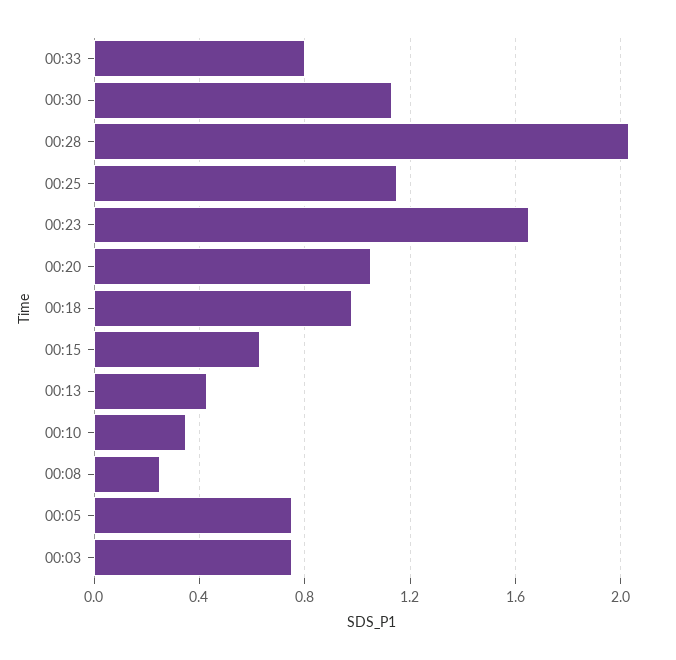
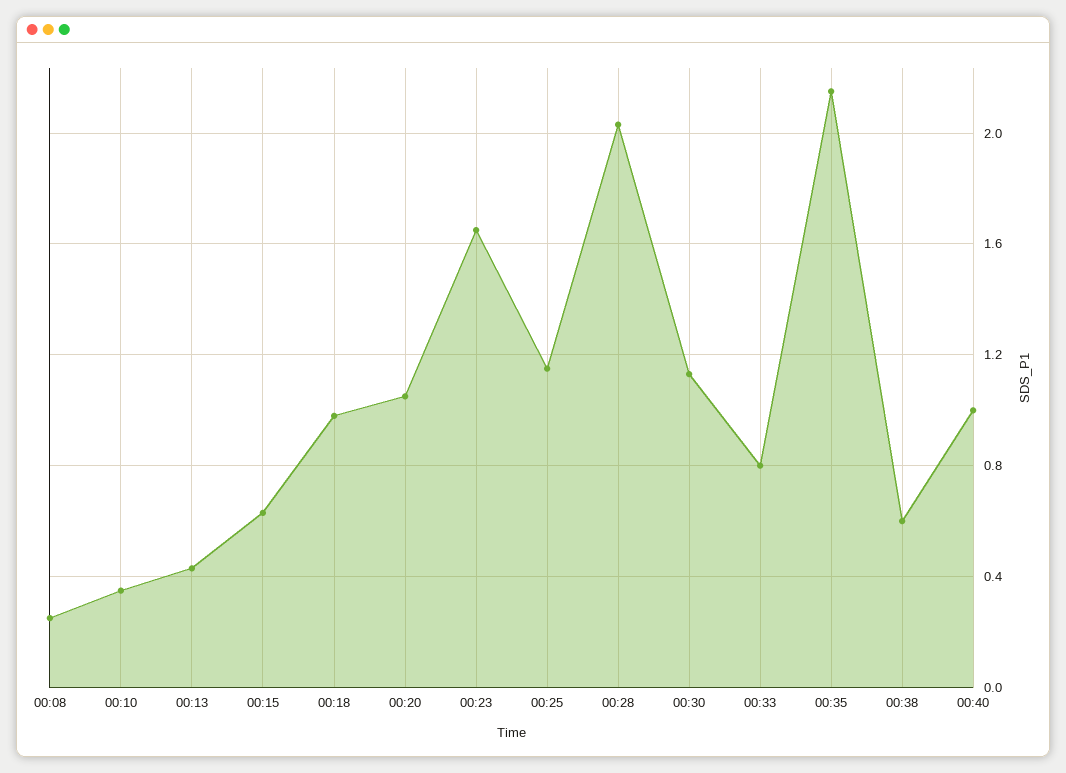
00:05: 0.75 -> none
00:03: 0.75 -> none
00:35: none -> 2.15
00:38: none -> 0.6
00:40: none -> 1

